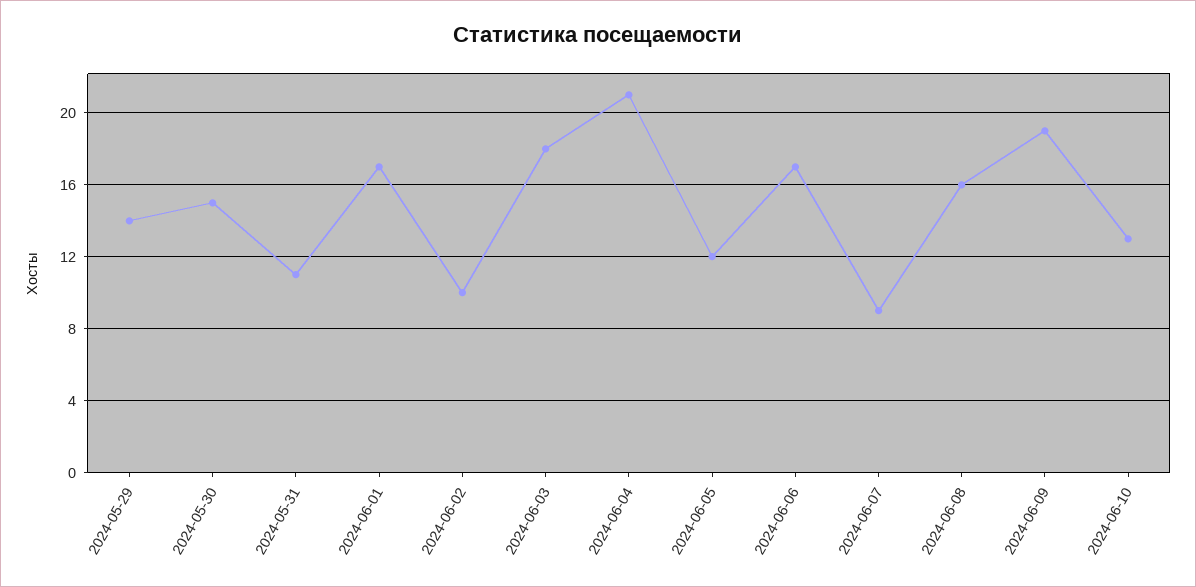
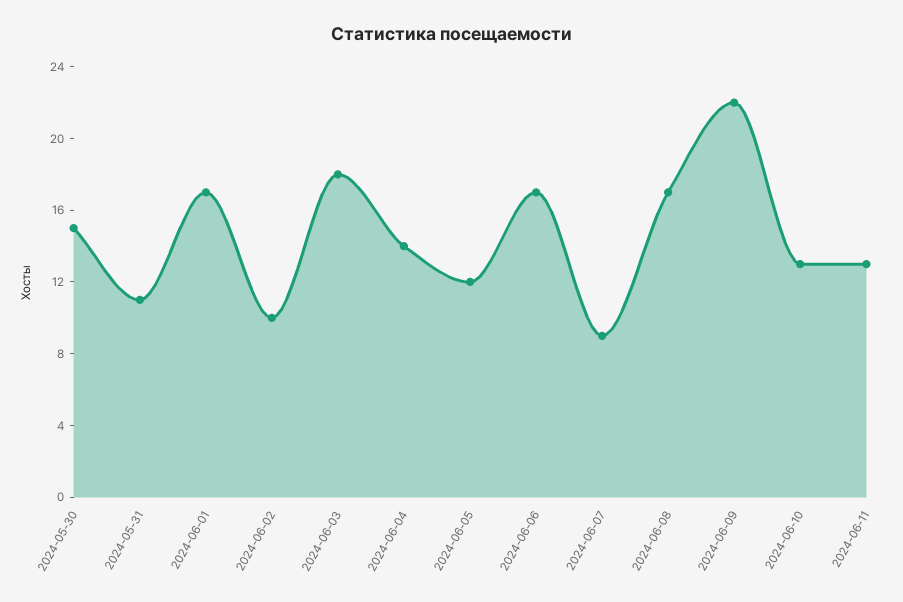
2024-05-29: 14 -> none
2024-06-04: 21 -> 14
2024-06-08: 16 -> 17
2024-06-09: 19 -> 22
2024-06-11: none -> 13

